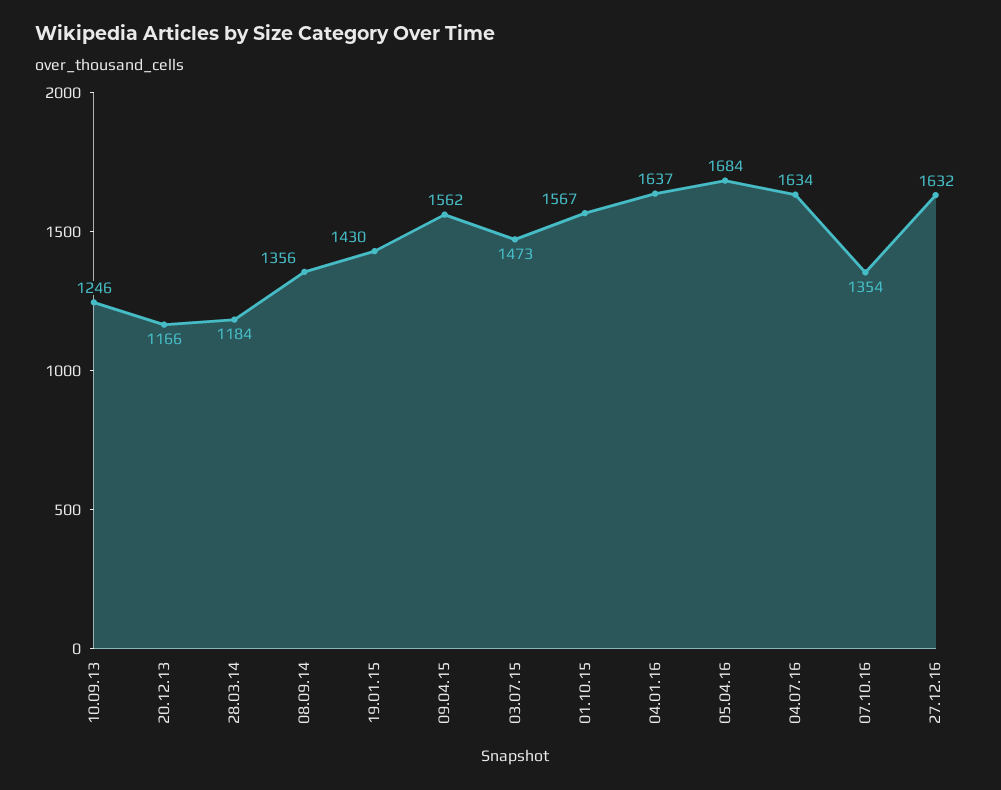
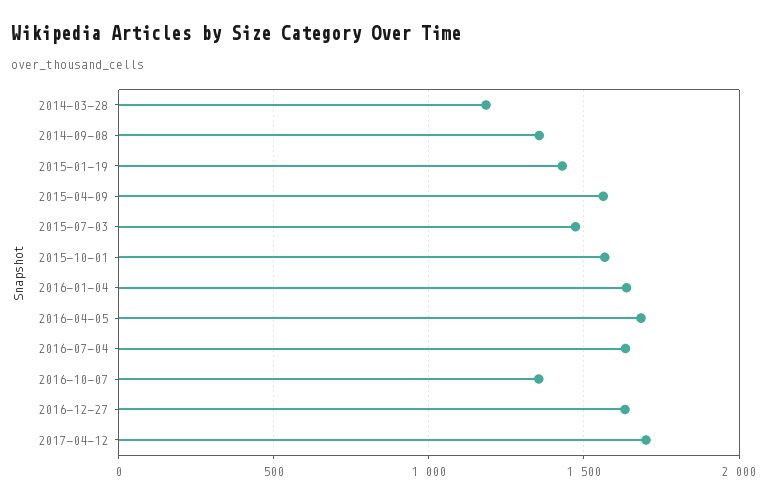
10.09.13: 1246 -> none
20.12.13: 1166 -> none
2017-04-12: none -> 1700

